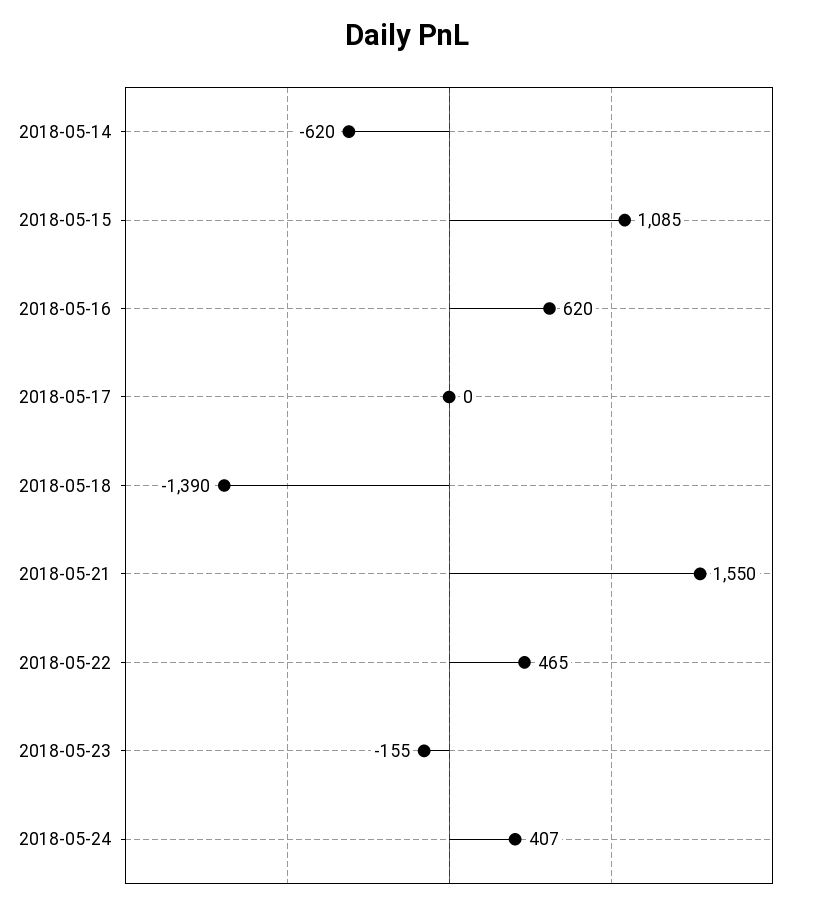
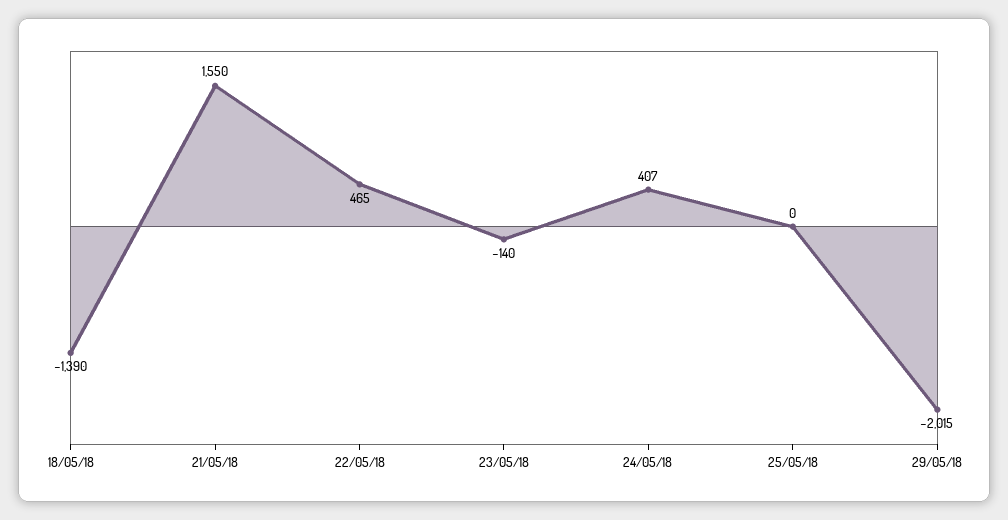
2018-05-14: -620 -> none
2018-05-15: 1085 -> none
2018-05-16: 620 -> none
2018-05-17: 0 -> none
2018-05-23: -155 -> -140
25/05/18: none -> 0
29/05/18: none -> -2015

